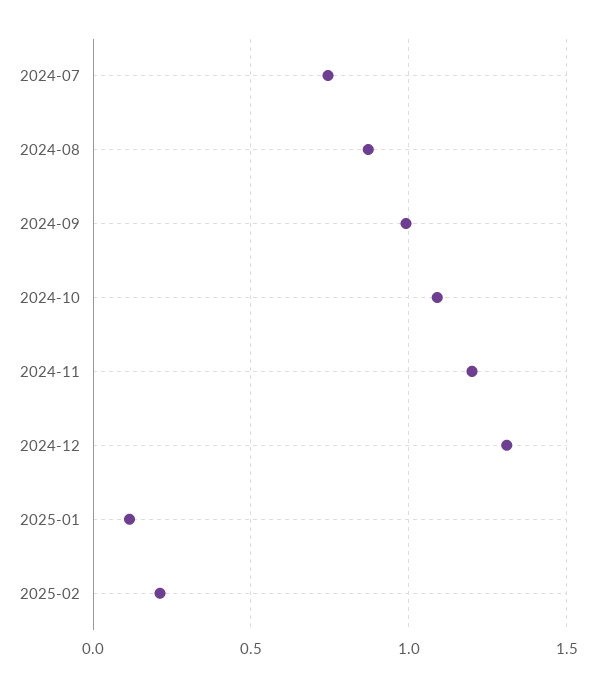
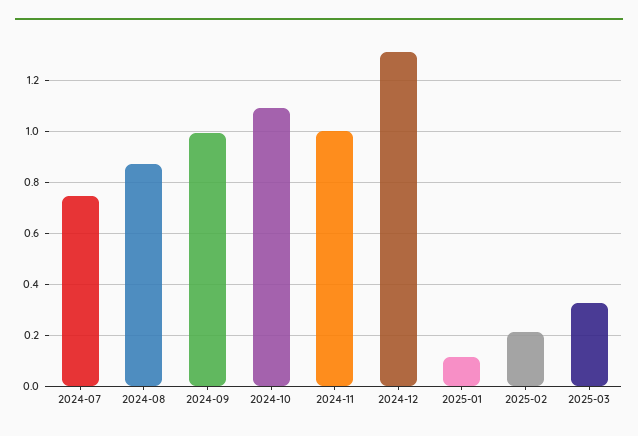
2024-11: 1.2 -> 1
2025-03: none -> 0.325

